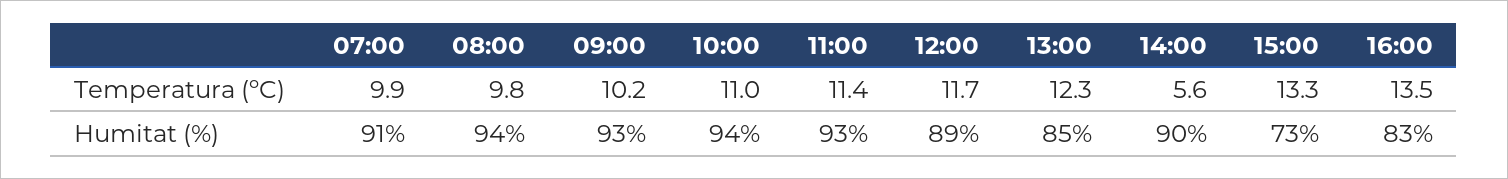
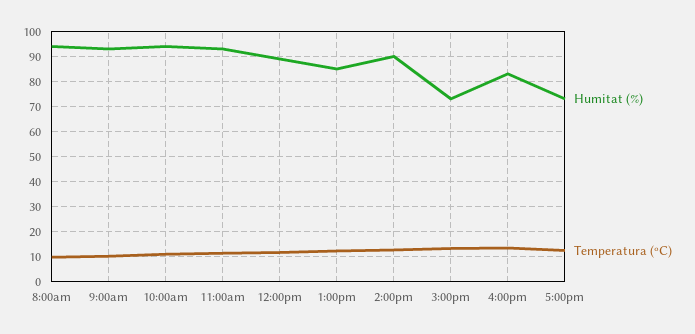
Temperatura (ºC), 07:00: 9.9 -> none
Temperatura (ºC), 14:00: 5.6 -> 12.5
Humitat (%), 07:00: 91 -> none
Humitat (%), 5:00pm: none -> 72.5
Temperatura (ºC), 5:00pm: none -> 12.5

